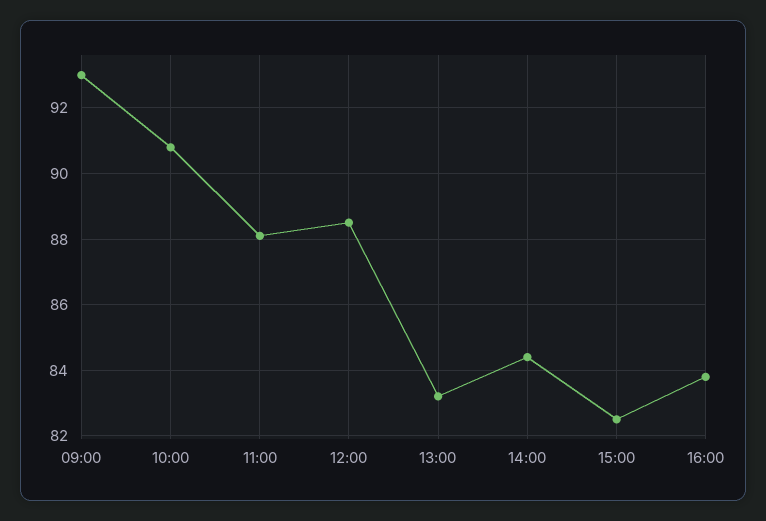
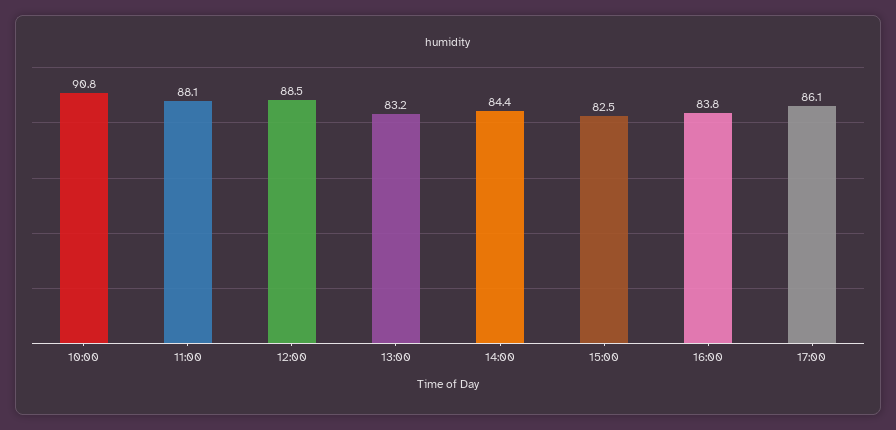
09:00: 93 -> none
17:00: none -> 86.1

